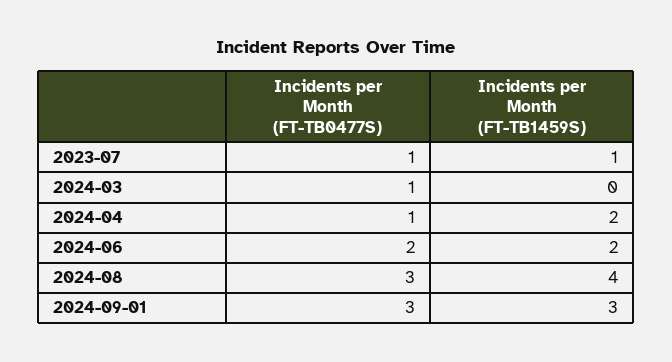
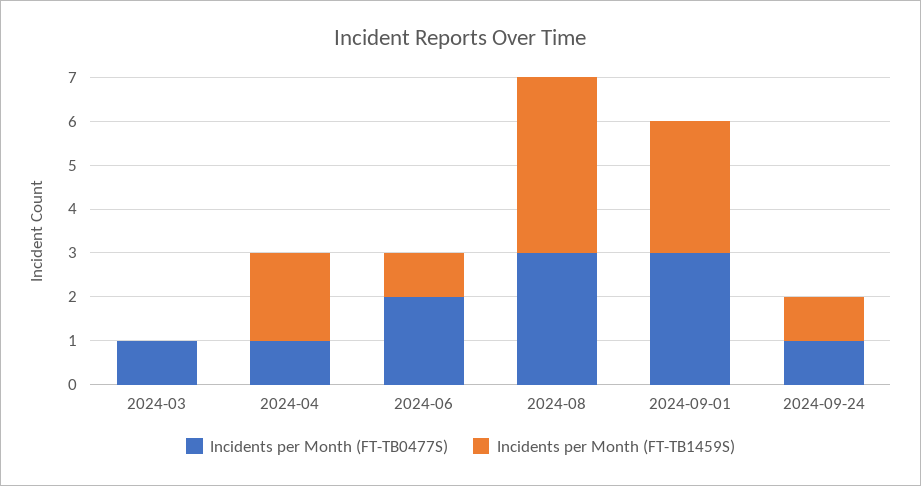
Incidents per Month (FT-TB0477S), 2023-07: 1 -> none
Incidents per Month (FT-TB1459S), 2023-07: 1 -> none
Incidents per Month (FT-TB1459S), 2024-06: 2 -> 1
Incidents per Month (FT-TB0477S), 2024-09-24: none -> 1
Incidents per Month (FT-TB1459S), 2024-09-24: none -> 1

